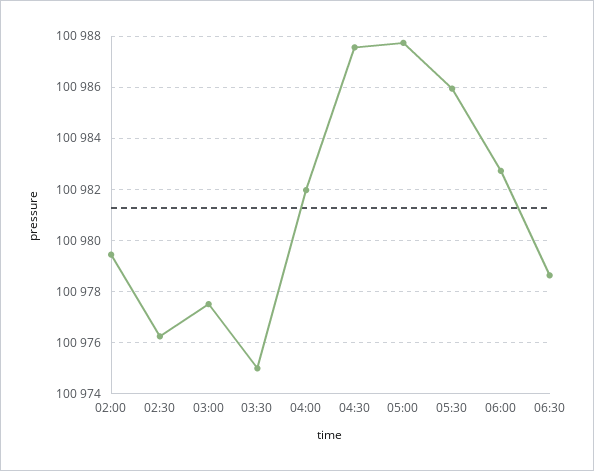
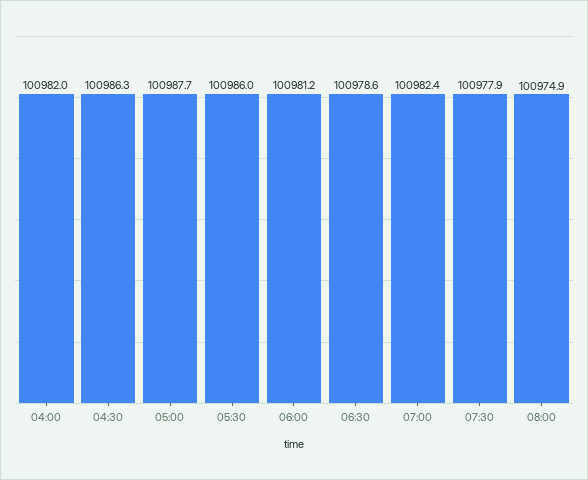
02:00: 100979.5 -> none
02:30: 100976.25 -> none
03:00: 100977.5 -> none
03:30: 100975 -> none
04:30: 100987.5 -> 100986.3
06:00: 100982.75 -> 100981.2
07:00: none -> 100982.4
07:30: none -> 100977.9
08:00: none -> 100974.9

